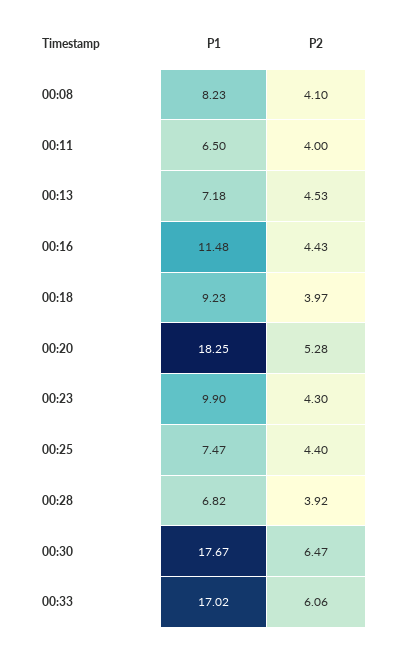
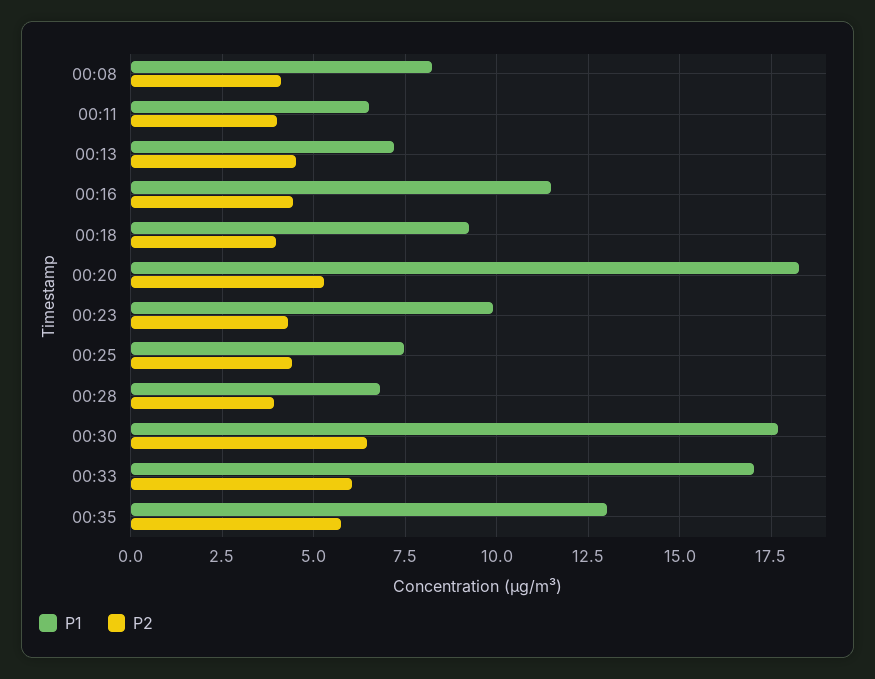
P1, 00:35: none -> 13
P2, 00:35: none -> 5.75

